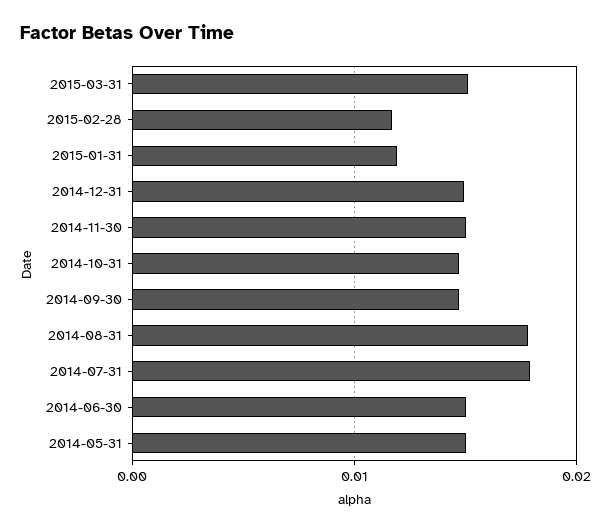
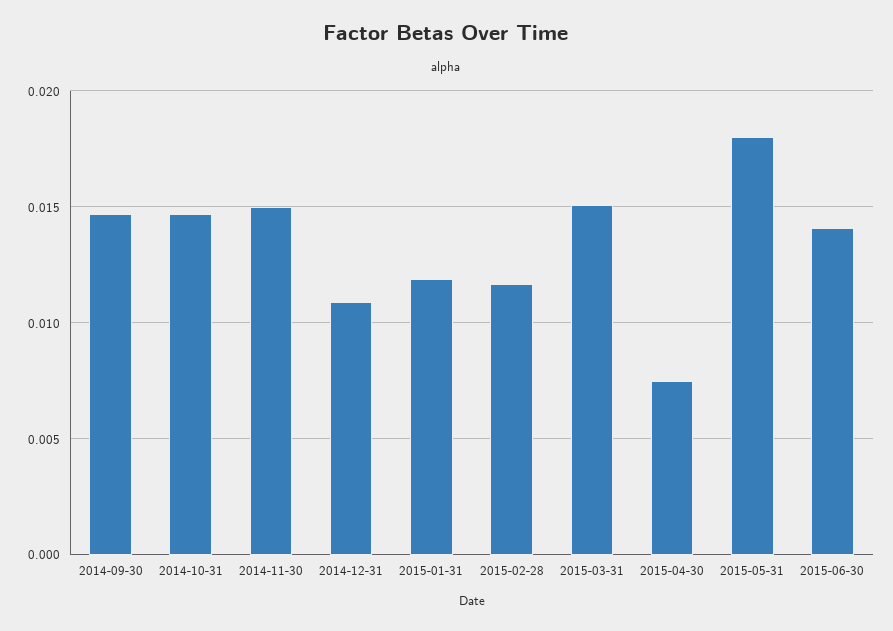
2014-12-31: 0.015 -> 0.011
2014-08-31: 0.018 -> none
2014-07-31: 0.018 -> none
2014-06-30: 0.015 -> none
2014-05-31: 0.015 -> none
2015-04-30: none -> 0.0075
2015-05-31: none -> 0.018
2015-06-30: none -> 0.014

